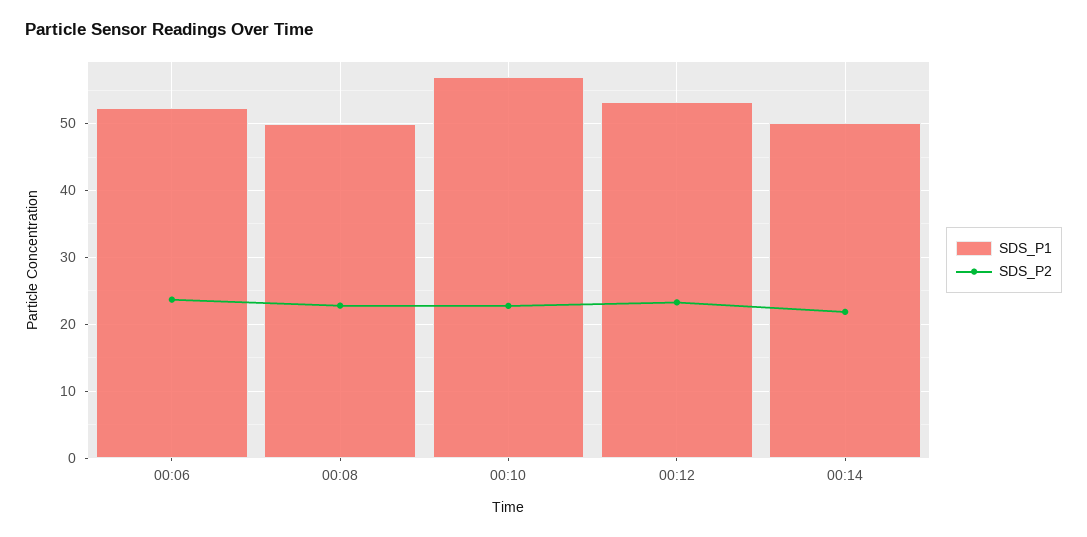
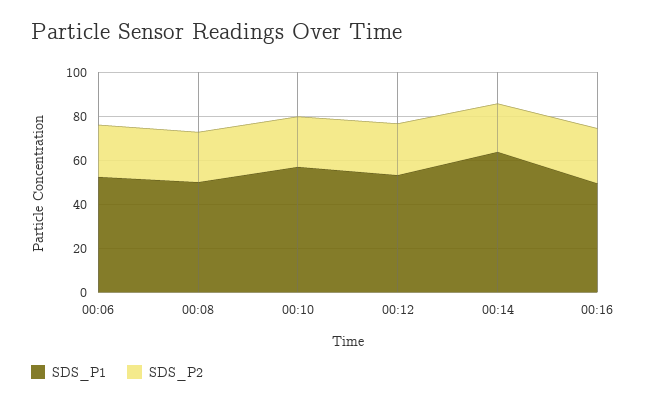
SDS_P1, 00:14: 50 -> 65
SDS_P1, 00:16: none -> 50
SDS_P2, 00:16: none -> 25

